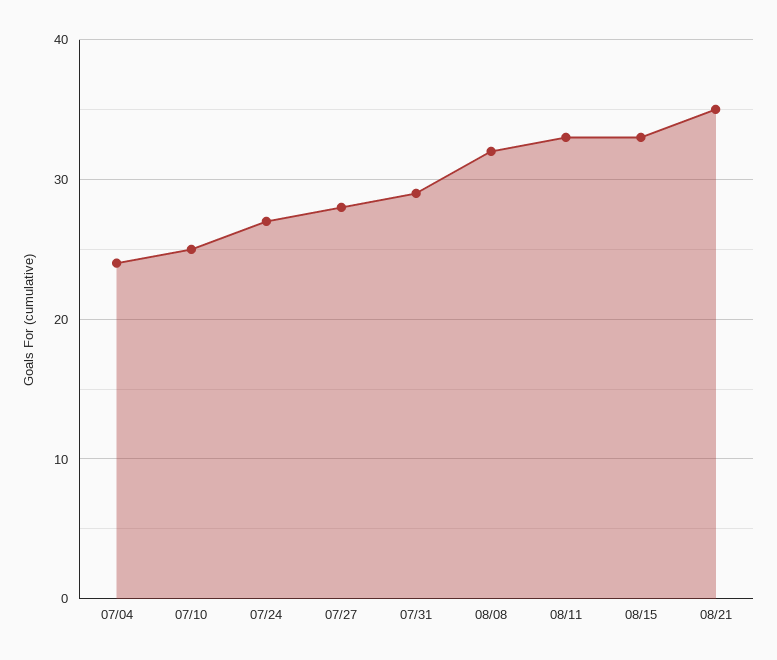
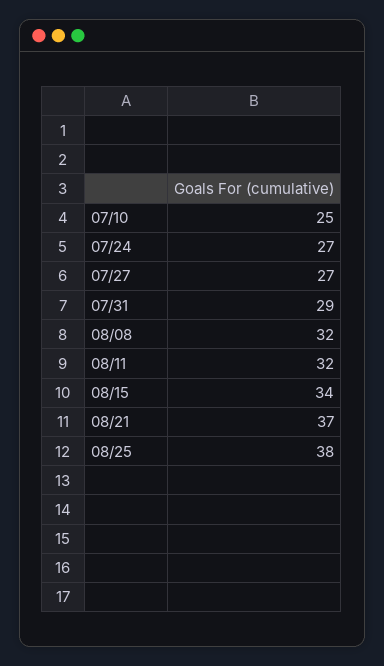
07/04: 24 -> none
07/27: 28 -> 27
08/11: 33 -> 32
08/15: 33 -> 34
08/21: 35 -> 37
08/25: none -> 38

